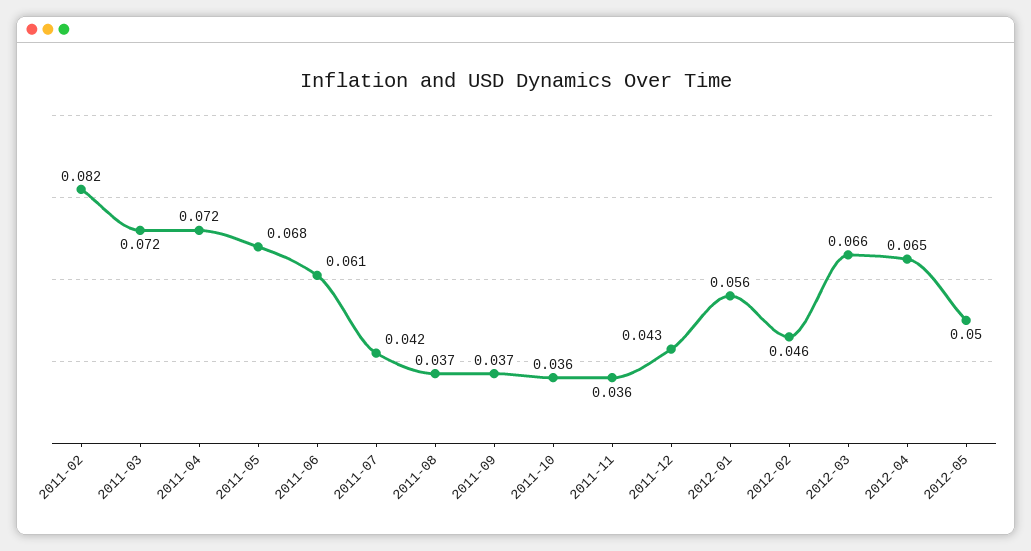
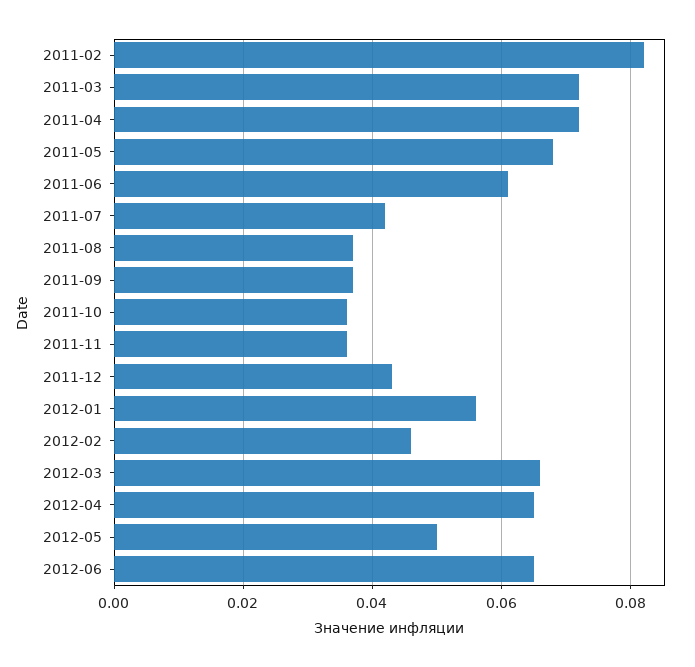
2012-06: none -> 0.065

